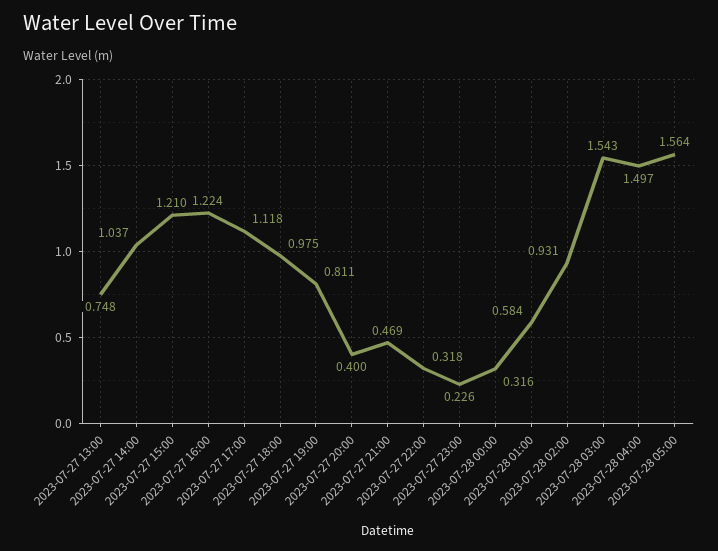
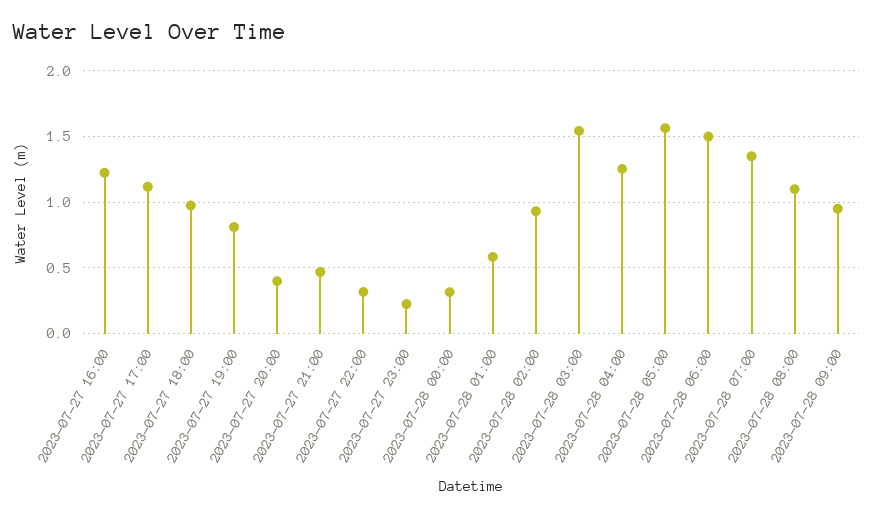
2023-07-27 13:00: 0.748 -> none
2023-07-27 14:00: 1.037 -> none
2023-07-27 15:00: 1.21 -> none
2023-07-28 04:00: 1.497 -> 1.25
2023-07-28 06:00: none -> 1.5
2023-07-28 07:00: none -> 1.35
2023-07-28 08:00: none -> 1.1
2023-07-28 09:00: none -> 0.95

